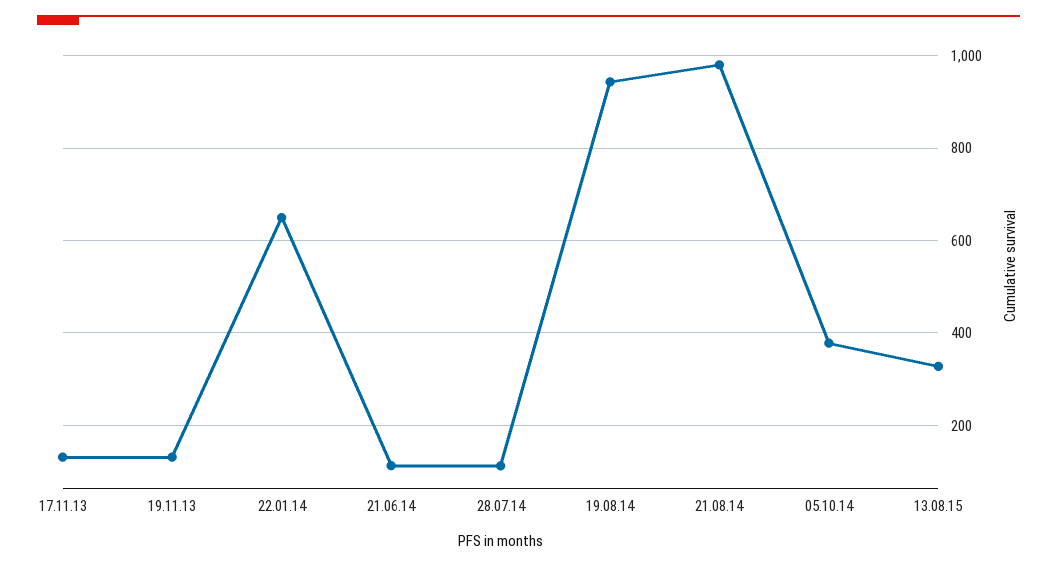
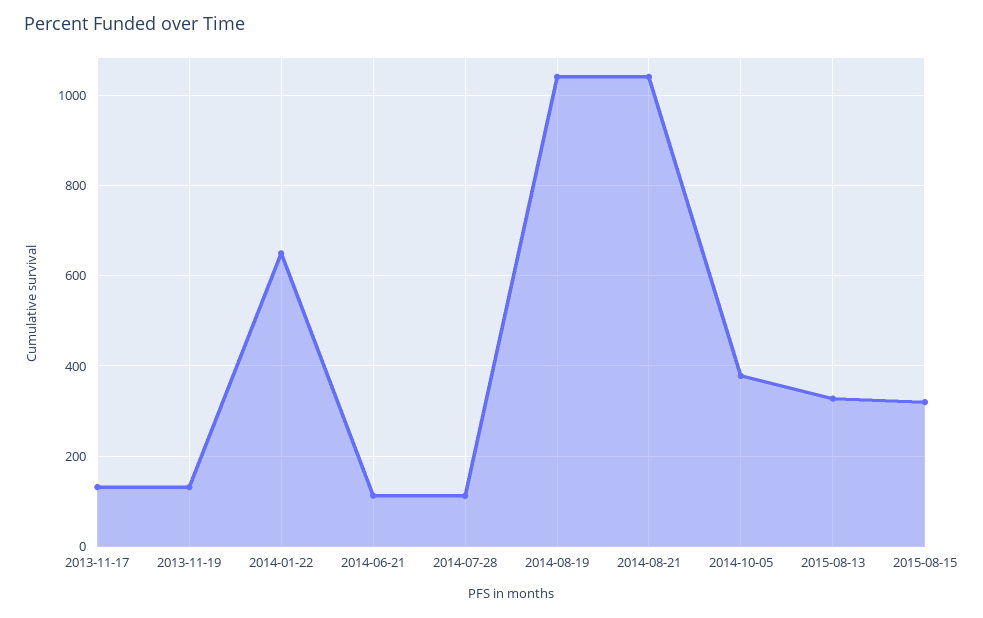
19.08.14: 940 -> 1040
21.08.14: 980 -> 1040
2015-08-15: none -> 320

